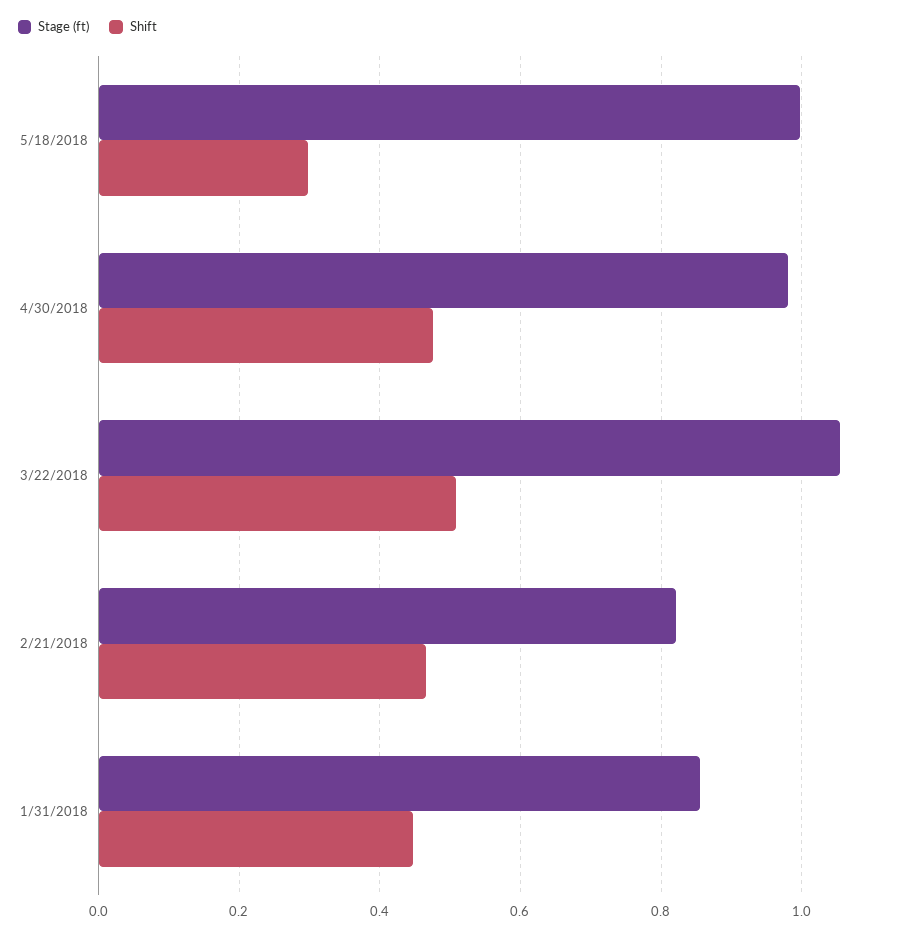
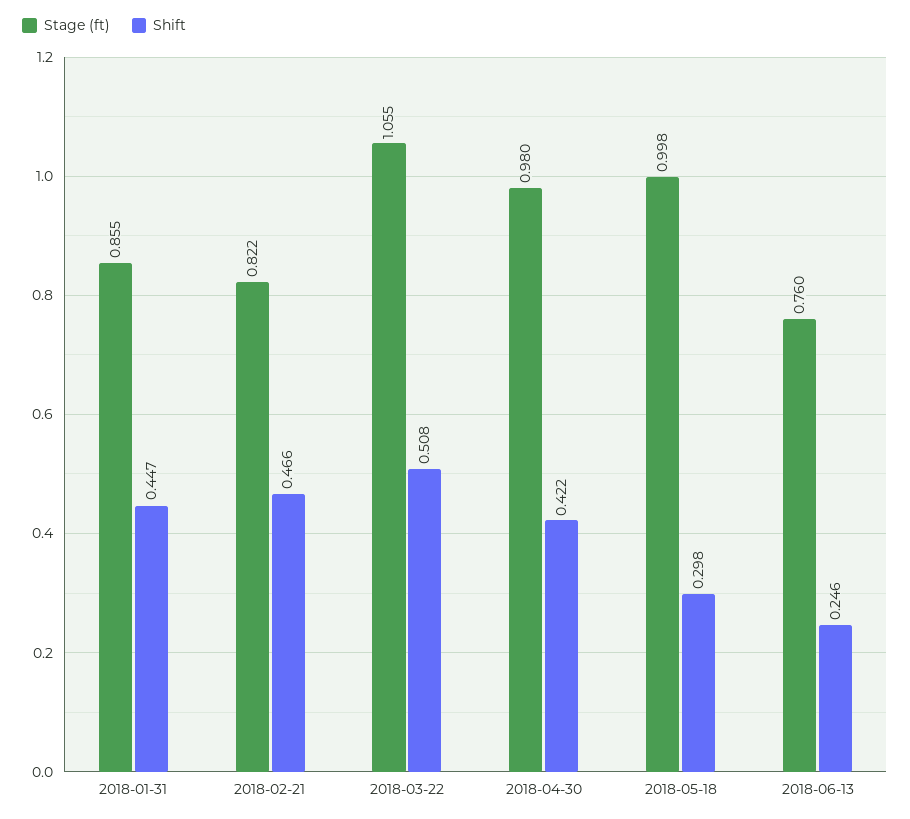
Shift, 4/30/2018: 0.48 -> 0.422
Stage (ft), 2018-06-13: none -> 0.76
Shift, 2018-06-13: none -> 0.246

